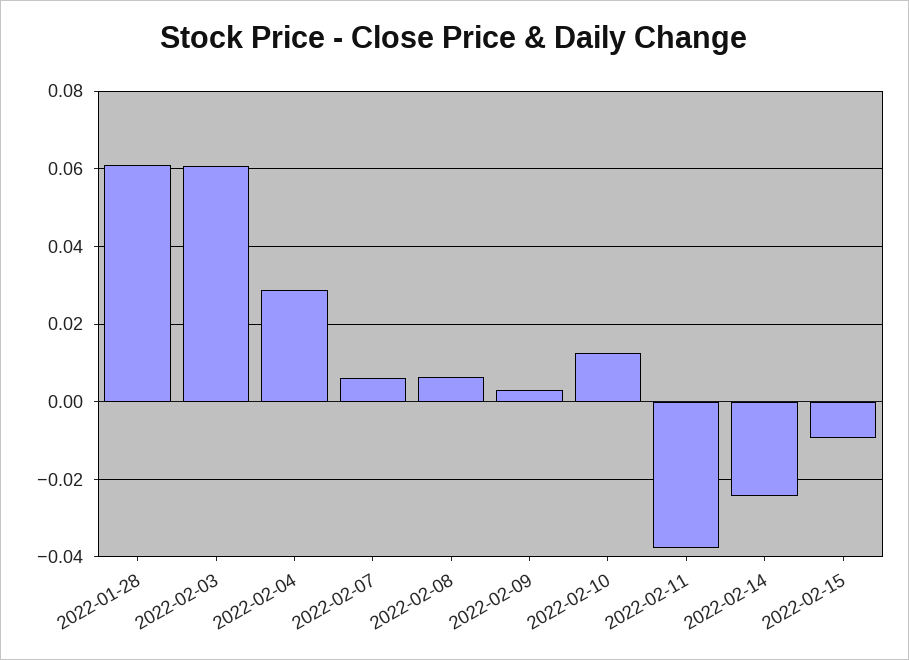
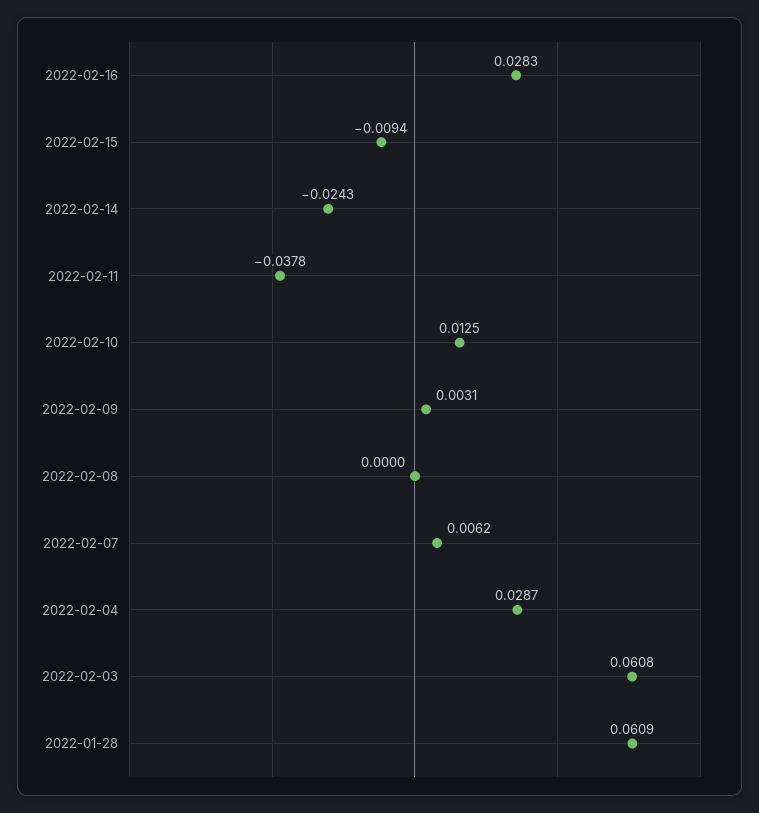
2022-02-08: 0.006 -> 0
2022-02-16: none -> 0.0283

